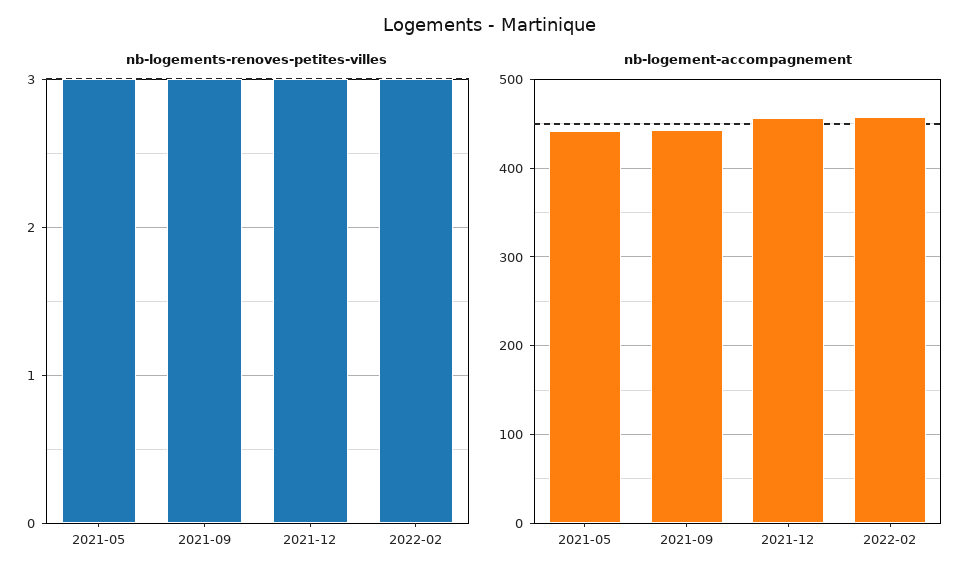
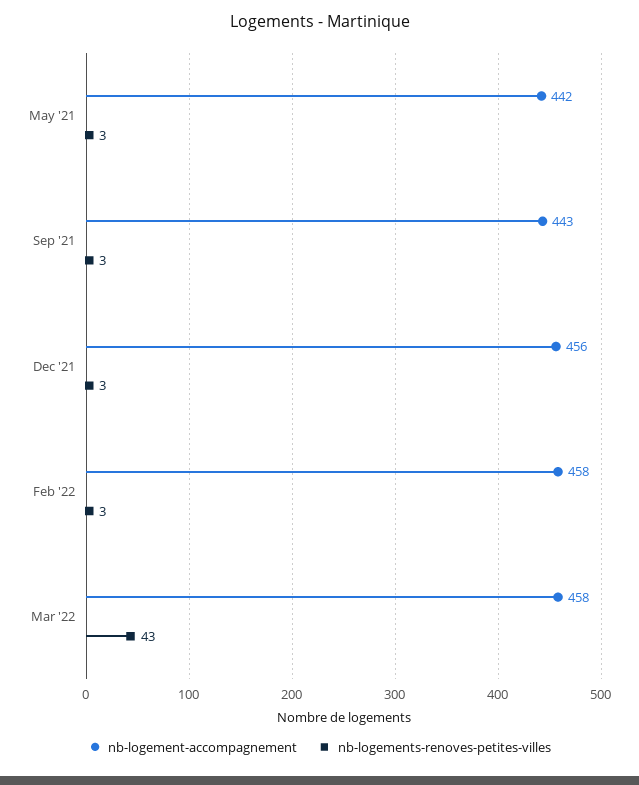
nb-logement-accompagnement, Mar '22: none -> 458
nb-logements-renoves-petites-villes, Mar '22: none -> 43

